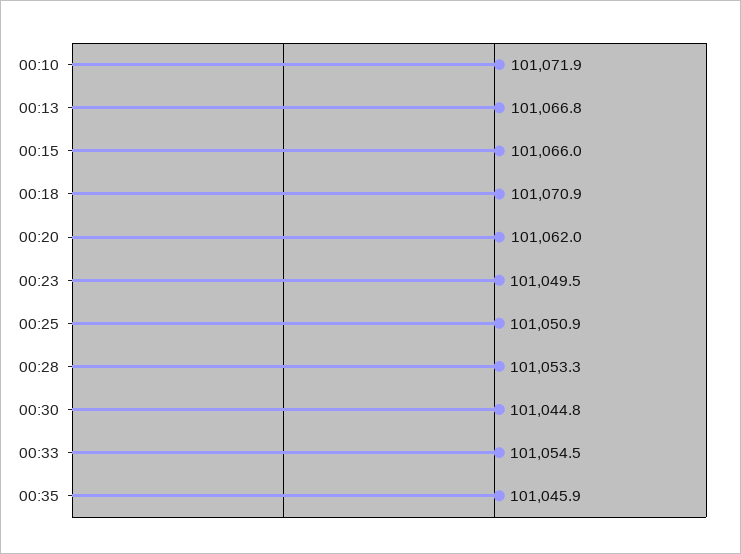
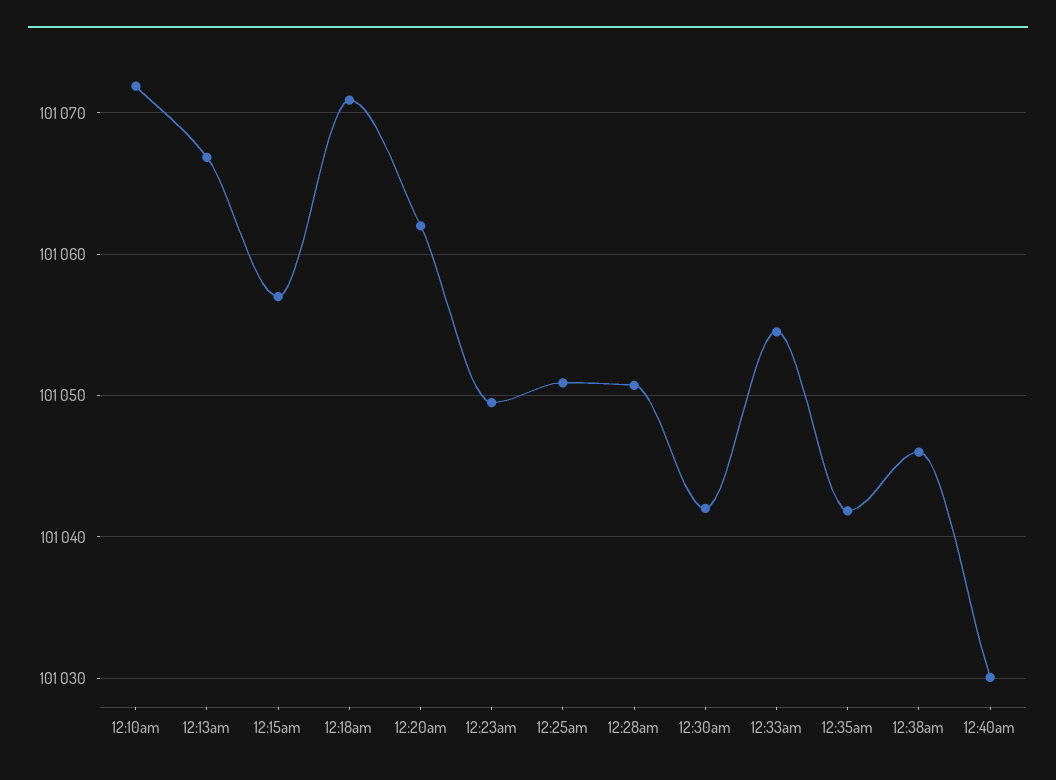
00:15: 101066 -> 101057
00:28: 101053.3 -> 101051
00:30: 101044.8 -> 101042
00:35: 101045.9 -> 101042
12:38am: none -> 101046
12:40am: none -> 101030

